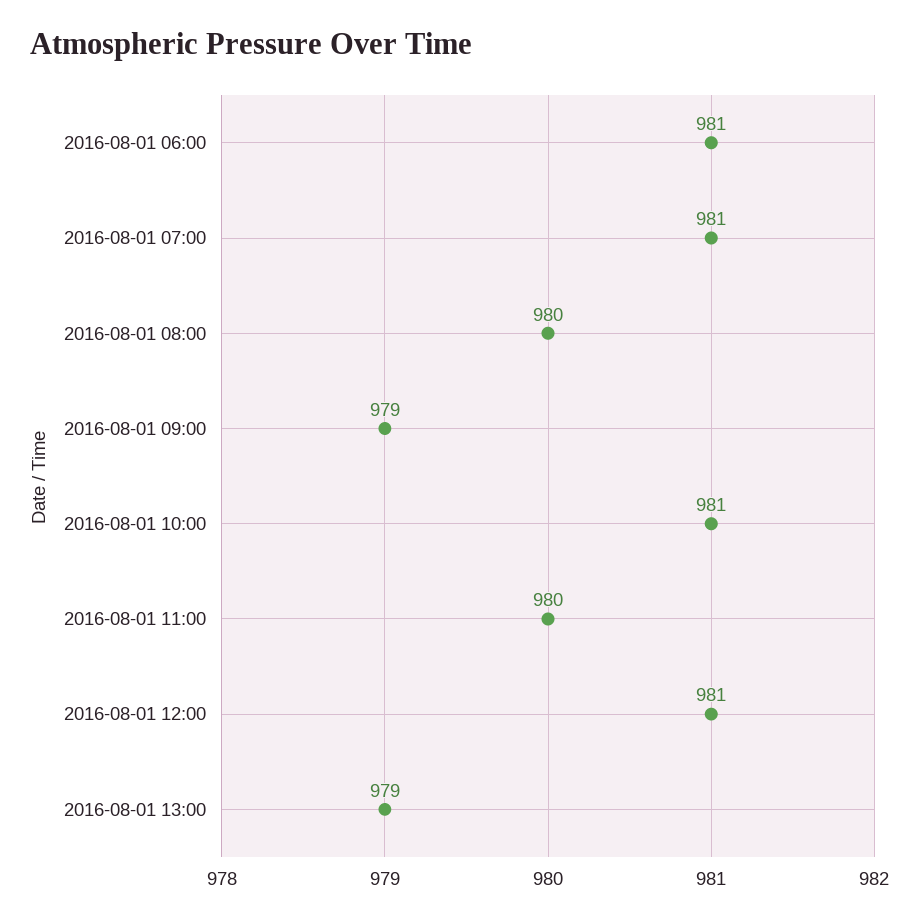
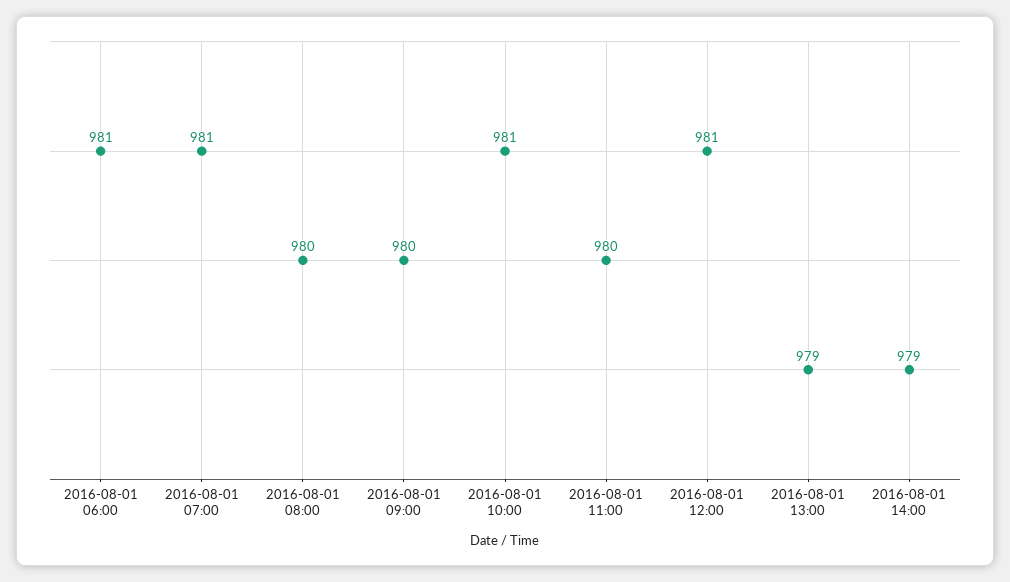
2016-08-01 09:00: 979 -> 980
2016-08-01 14:00: none -> 979

